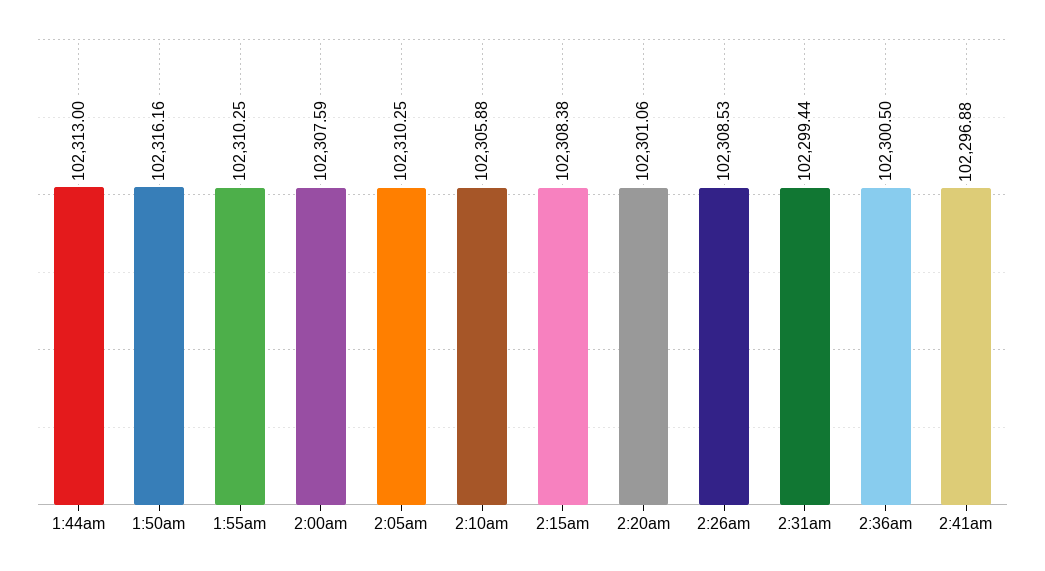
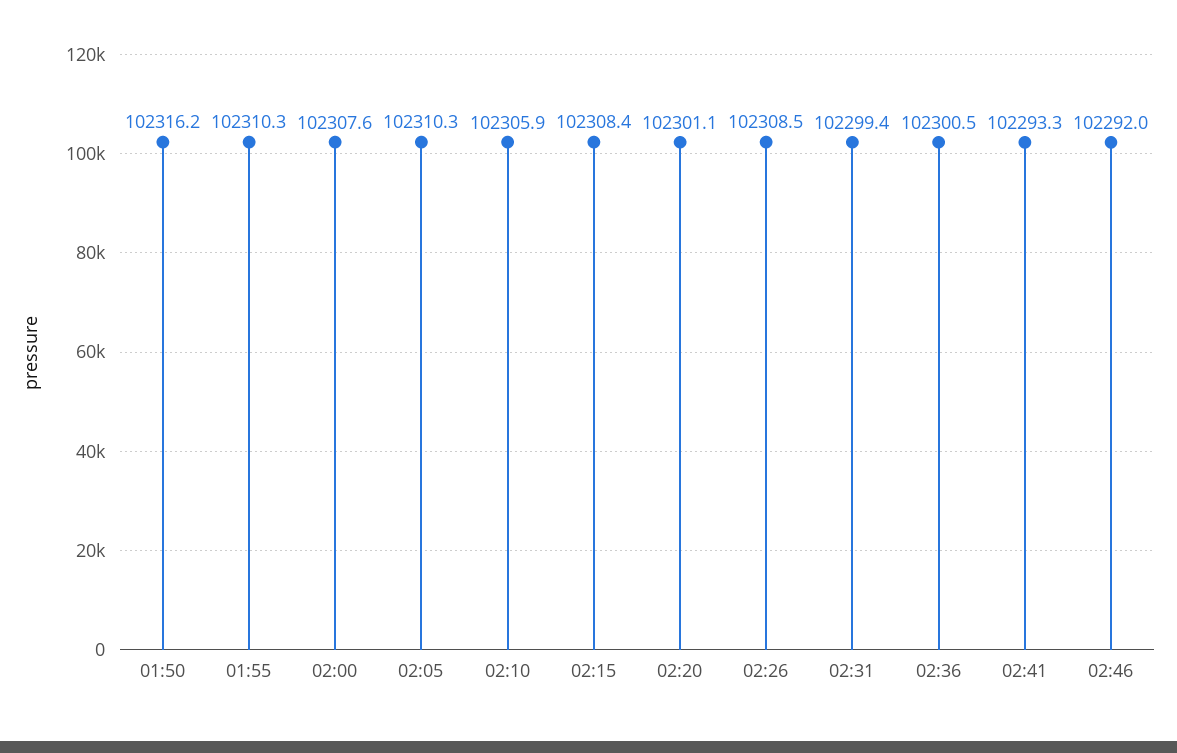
1:44am: 102313 -> none
2:41am: 102296.88 -> 102293.3
02:46: none -> 102292

